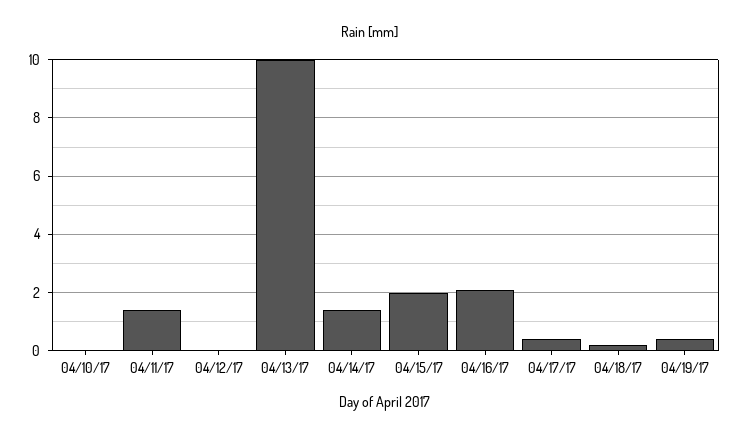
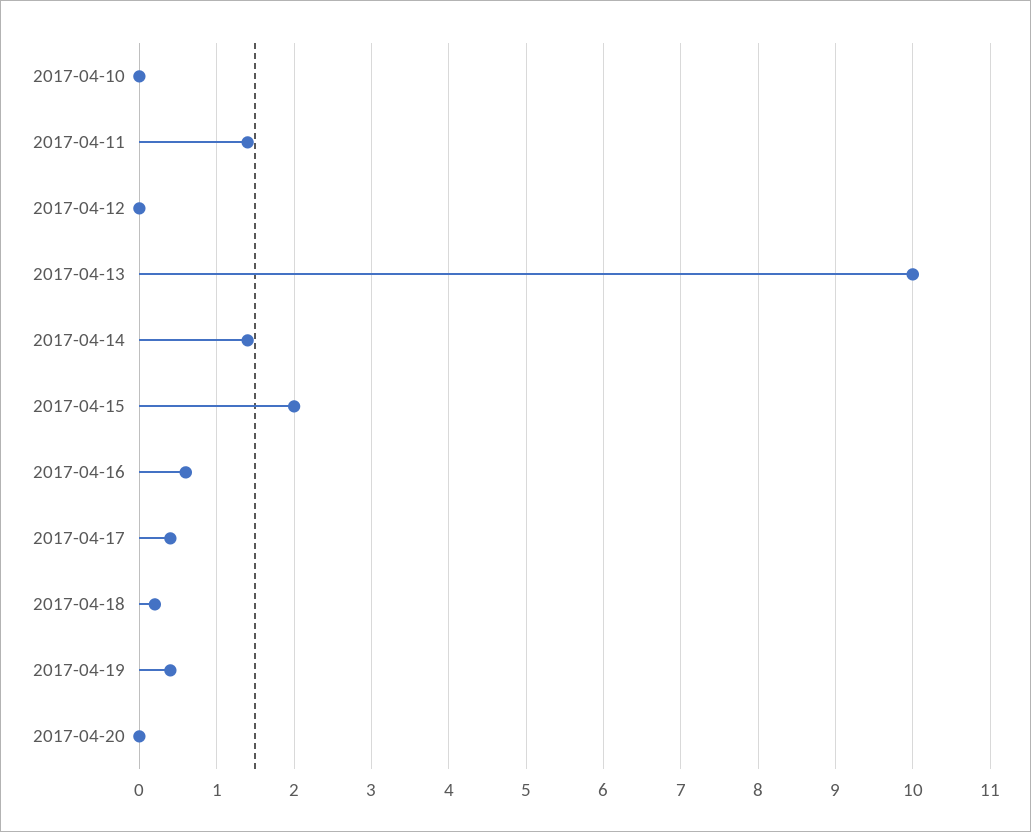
04/16/17: 2 -> 0.6
2017-04-20: none -> 0

